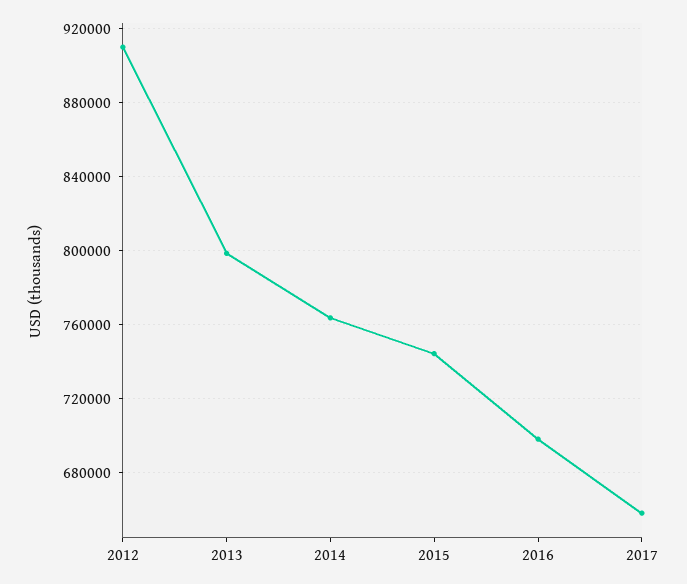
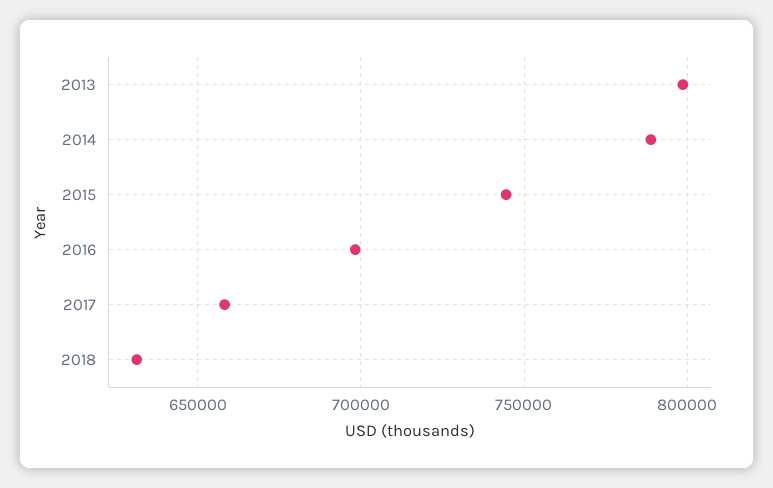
2012: 910000 -> none
2014: 765000 -> 790000
2018: none -> 630000

